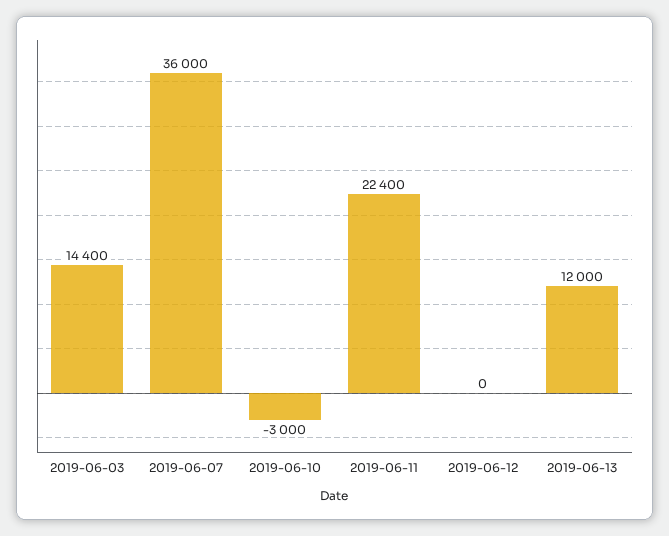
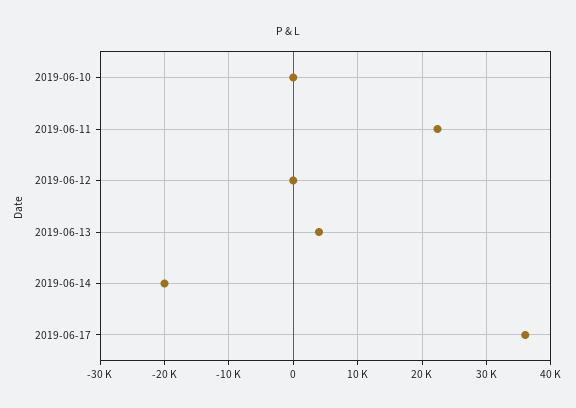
2019-06-03: 14400 -> none
2019-06-07: 36000 -> none
2019-06-10: -3000 -> 0
2019-06-13: 12000 -> 4000
2019-06-14: none -> -20000
2019-06-17: none -> 36000

